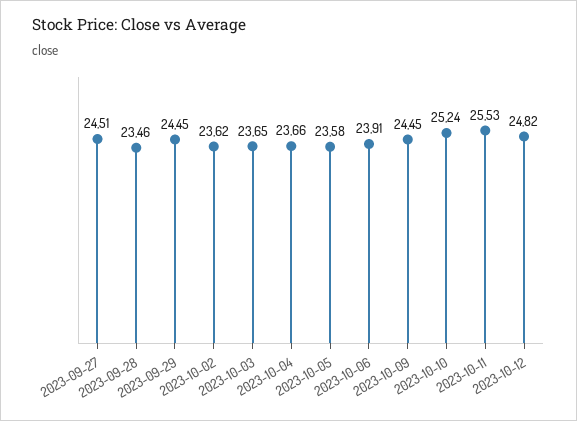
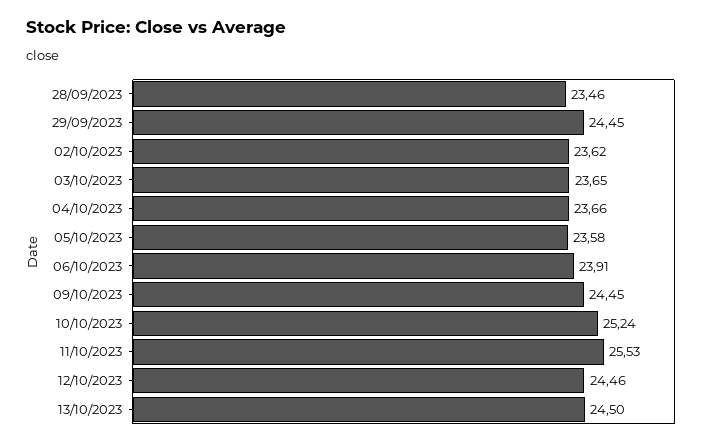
2023-09-27: 24.51 -> none
2023-10-12: 24.82 -> 24.46
13/10/2023: none -> 24.5

